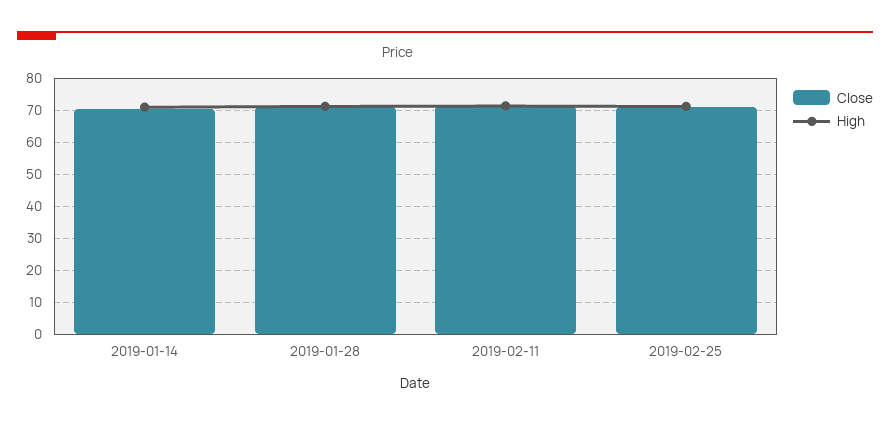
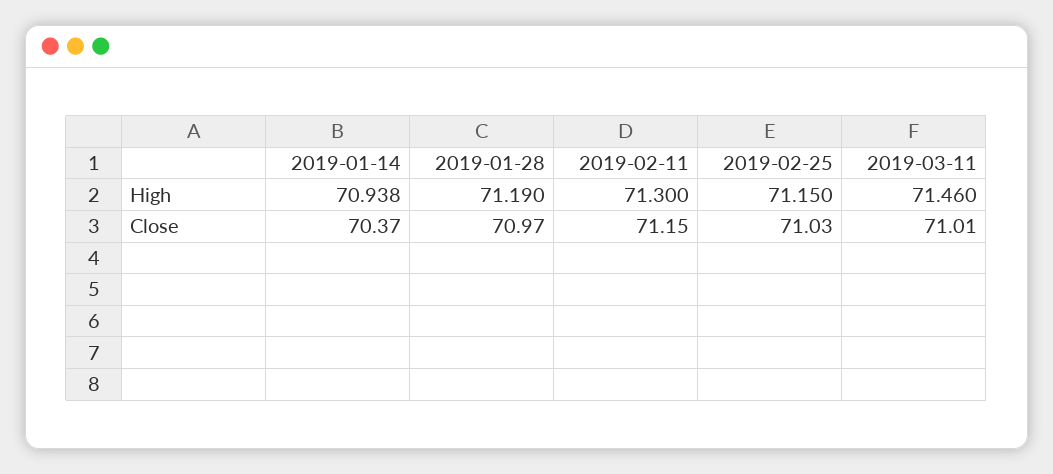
High, 2019-03-11: none -> 71.46
Close, 2019-03-11: none -> 71.01

